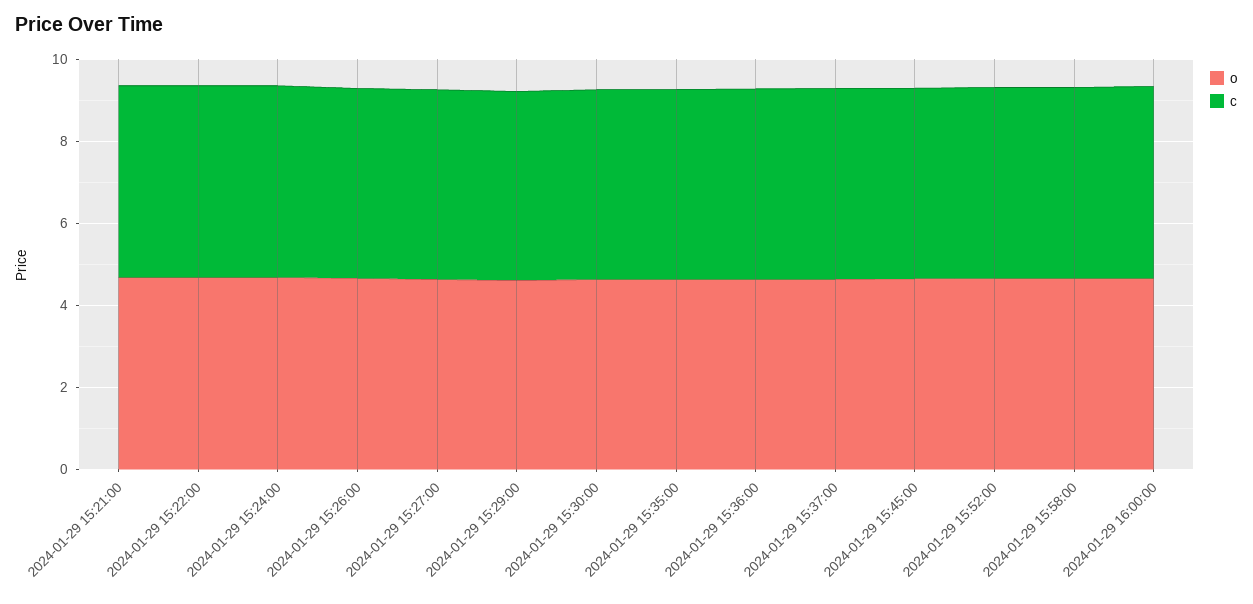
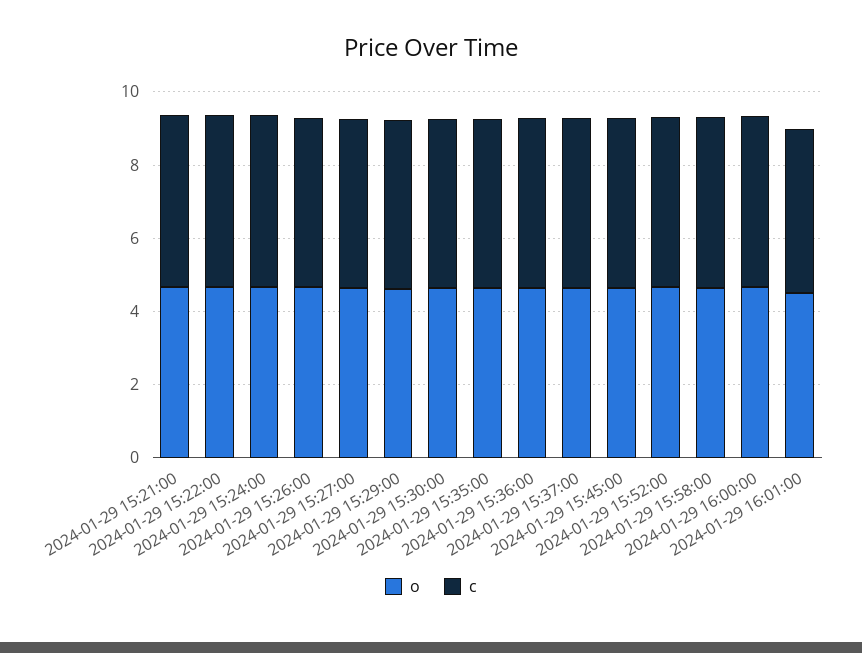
o, 2024-01-29 16:01:00: none -> 4.5
c, 2024-01-29 16:01:00: none -> 4.5

